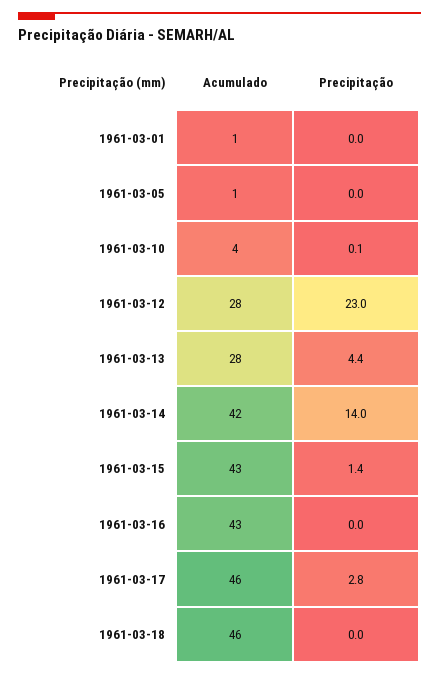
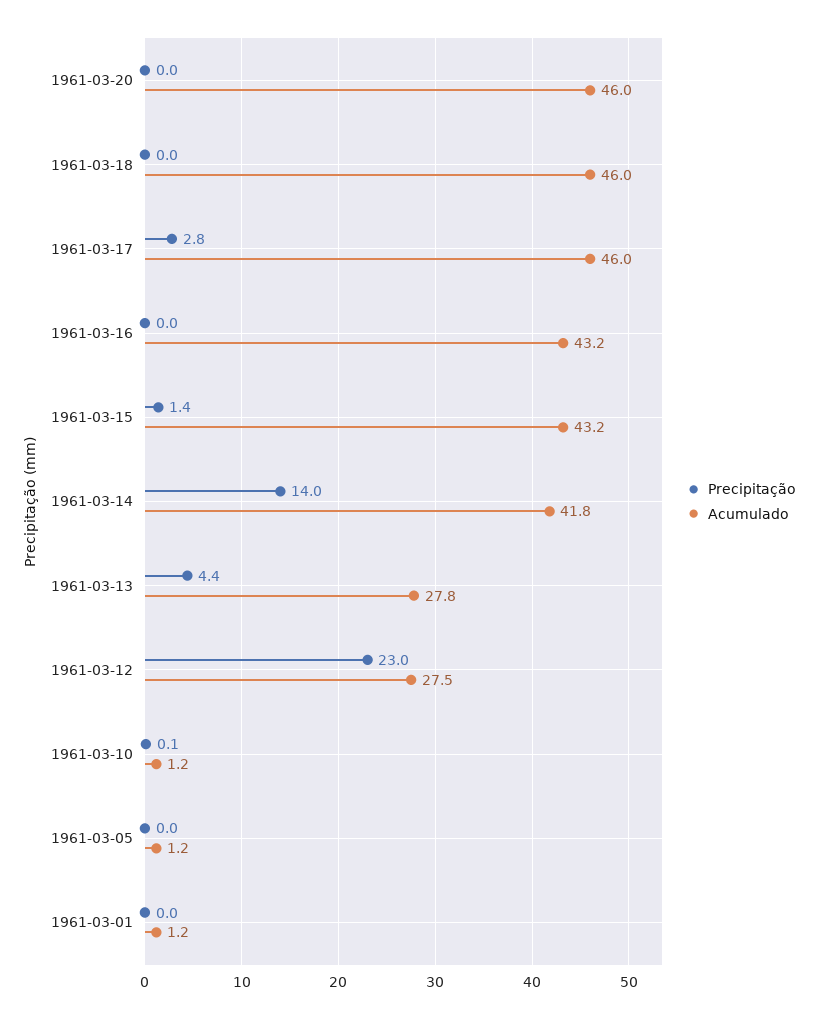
Acumulado, 1961-03-10: 4 -> 1.2
Precipitação, 1961-03-20: none -> 0
Acumulado, 1961-03-20: none -> 46

